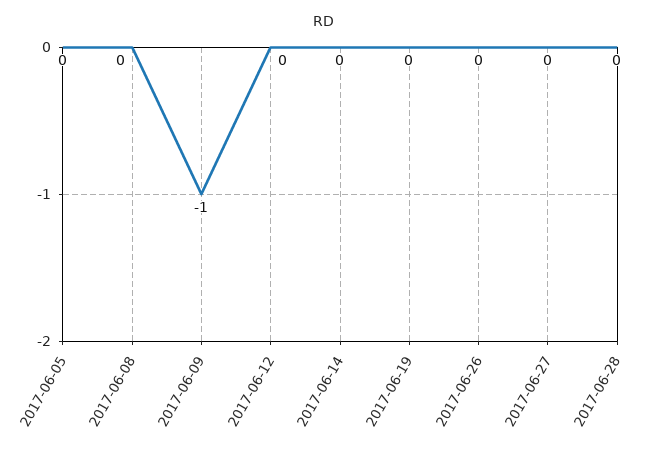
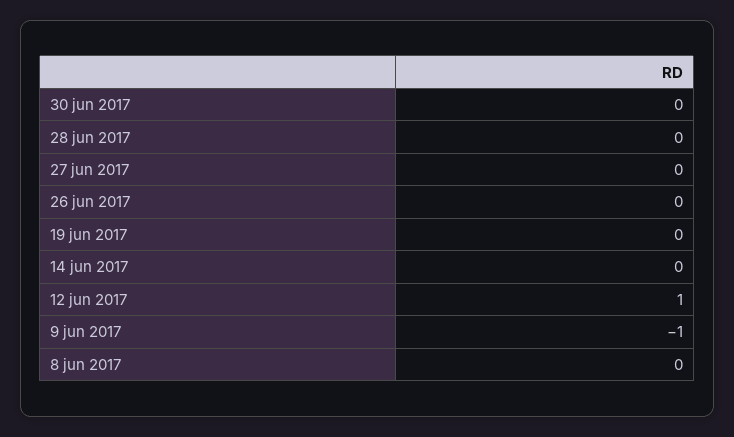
2017-06-05: 0 -> none
2017-06-12: 0 -> 1
30 jun 2017: none -> 0

